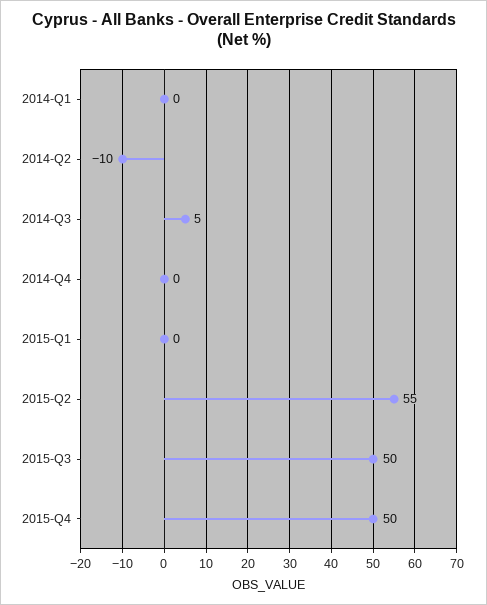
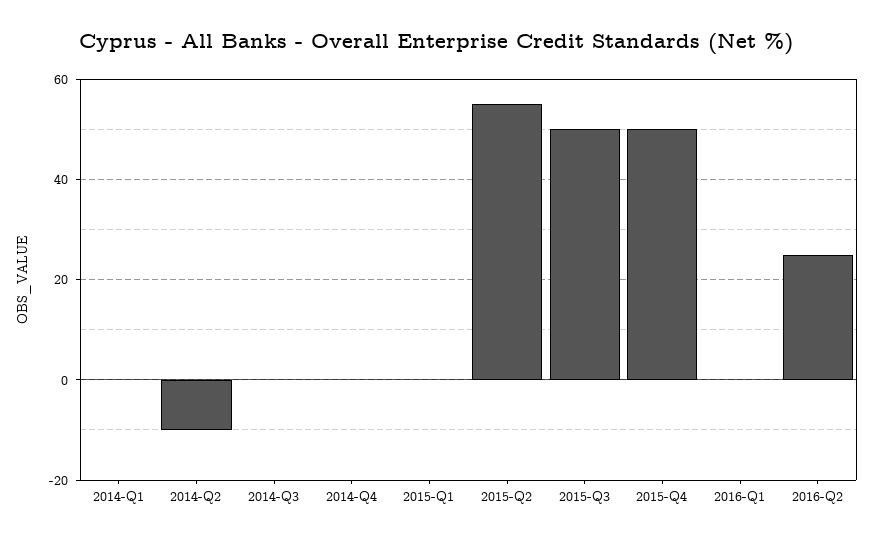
2014-Q3: 5 -> 0
2016-Q1: none -> 0
2016-Q2: none -> 25

